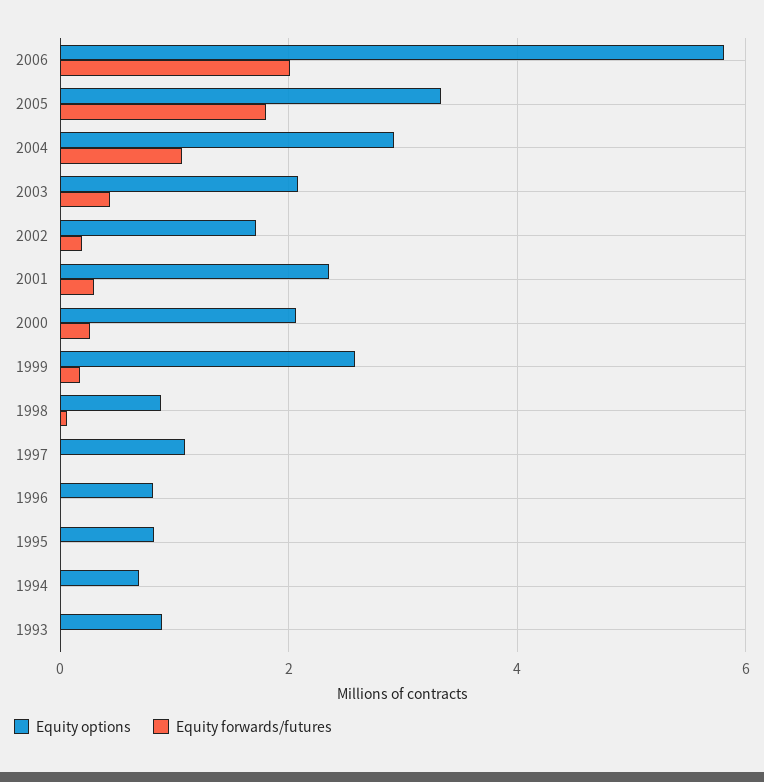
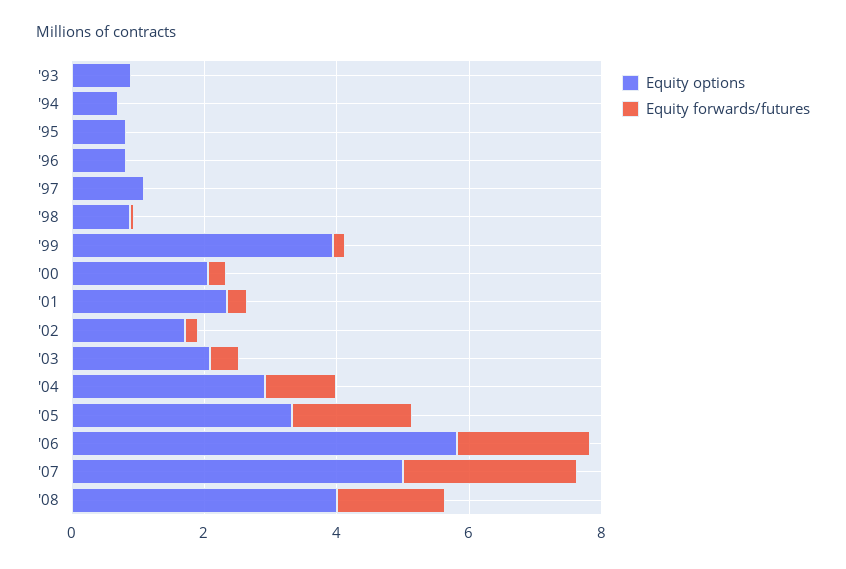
Equity options, 1999: 2.6 -> 4
Equity options, '07: none -> 5
Equity forwards/futures, '07: none -> 2.5
Equity options, '08: none -> 4
Equity forwards/futures, '08: none -> 1.5

